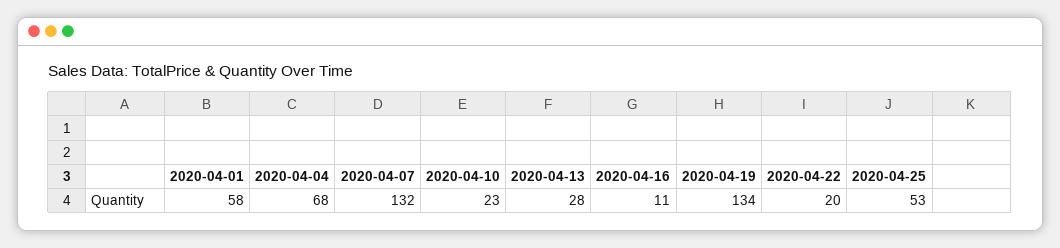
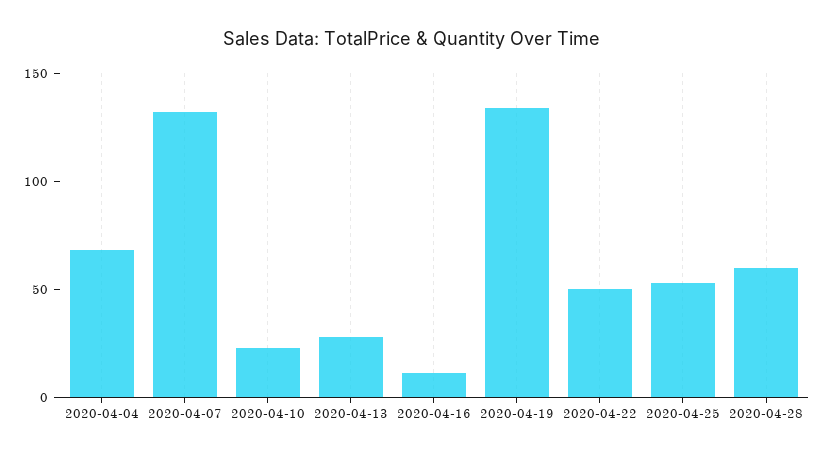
2020-04-01: 58 -> none
2020-04-22: 20 -> 50
2020-04-28: none -> 60

